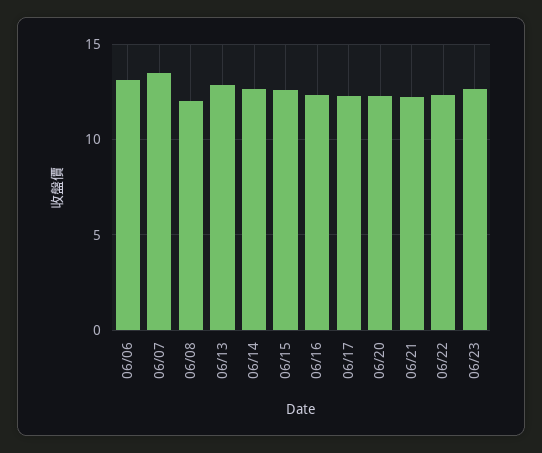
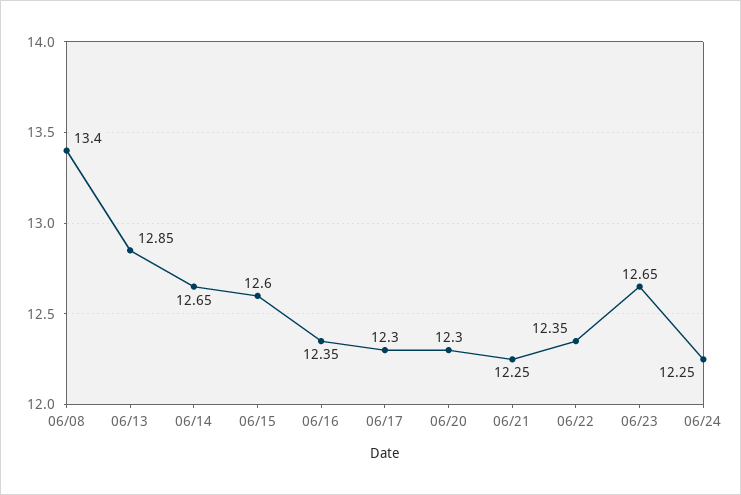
06/06: 13 -> none
06/07: 13.5 -> none
06/08: 12 -> 13.4
06/24: none -> 12.25

